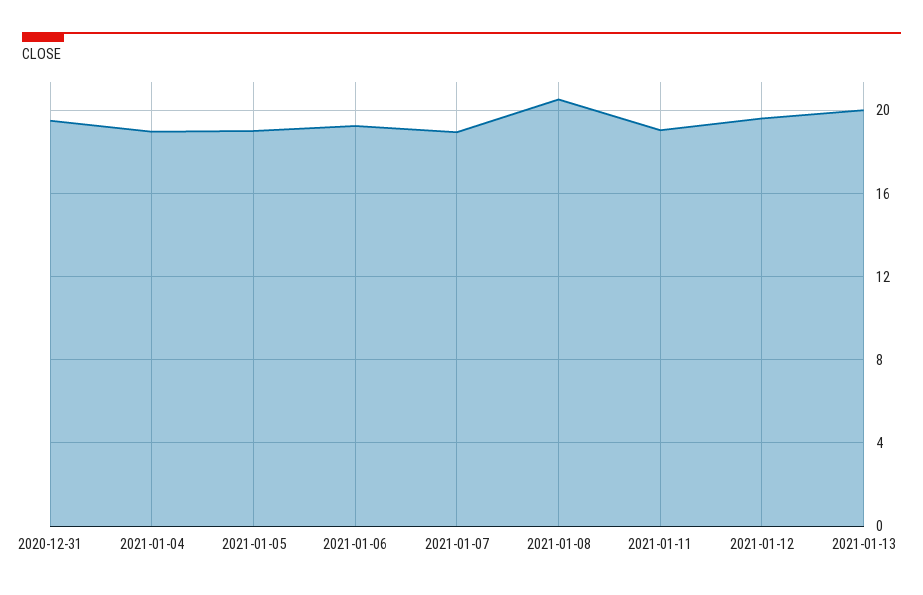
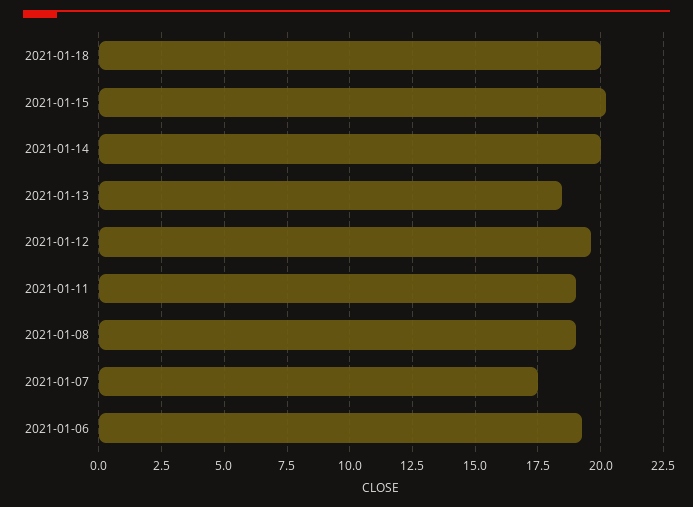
2020-12-31: 19.5 -> none
2021-01-04: 19 -> none
2021-01-05: 19 -> none
2021-01-07: 19 -> 17.5
2021-01-08: 20.5 -> 19
2021-01-13: 20 -> 18.5
2021-01-18: none -> 20
2021-01-15: none -> 20.25
2021-01-14: none -> 20

